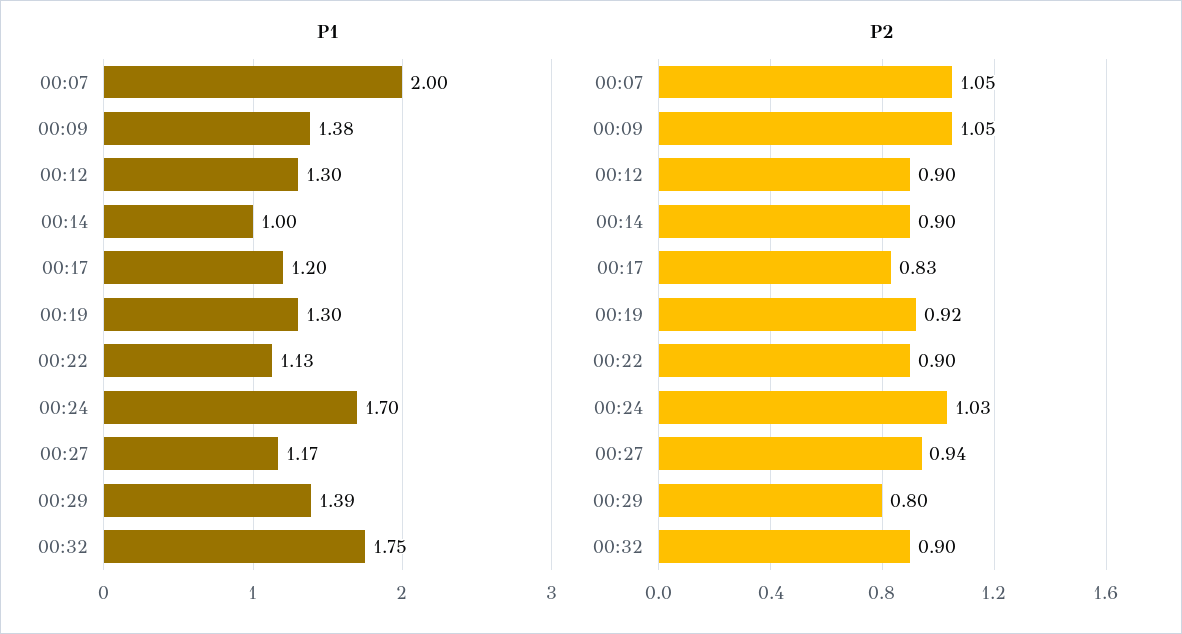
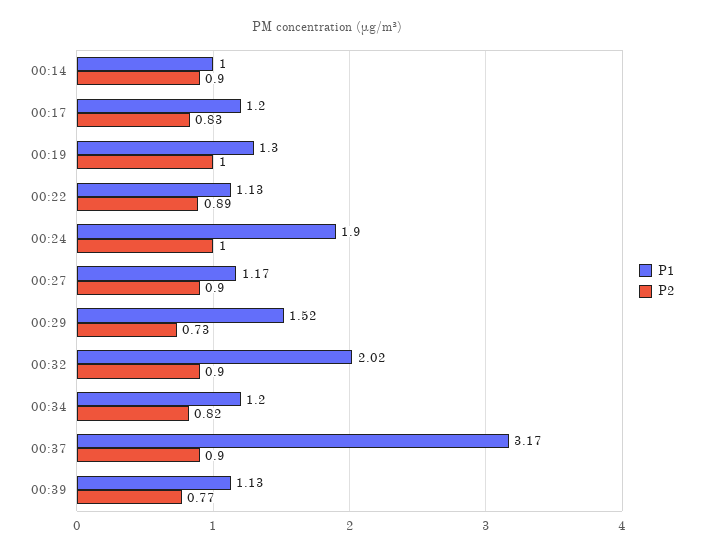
P1, 00:07: 2 -> none
P1, 00:09: 1.38 -> none
P1, 00:12: 1.3 -> none
P1, 00:24: 1.7 -> 1.9
P1, 00:29: 1.39 -> 1.52
P1, 00:32: 1.75 -> 2.02
P2, 00:07: 1.05 -> none
P2, 00:09: 1.05 -> none
P2, 00:12: 0.9 -> none
P2, 00:19: 0.92 -> 1
P2, 00:22: 0.9 -> 0.89
P2, 00:24: 1.03 -> 1
P2, 00:27: 0.94 -> 0.9
P2, 00:29: 0.8 -> 0.73
P1, 00:34: none -> 1.2
P2, 00:34: none -> 0.82
P1, 00:37: none -> 3.17
P2, 00:37: none -> 0.9
P1, 00:39: none -> 1.13
P2, 00:39: none -> 0.77

